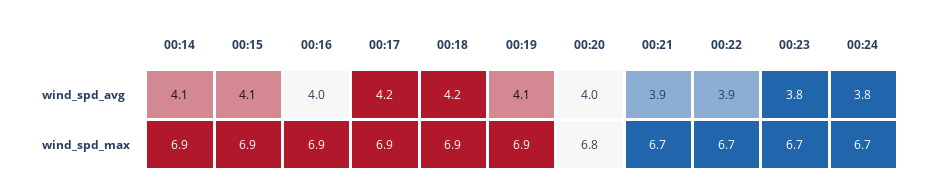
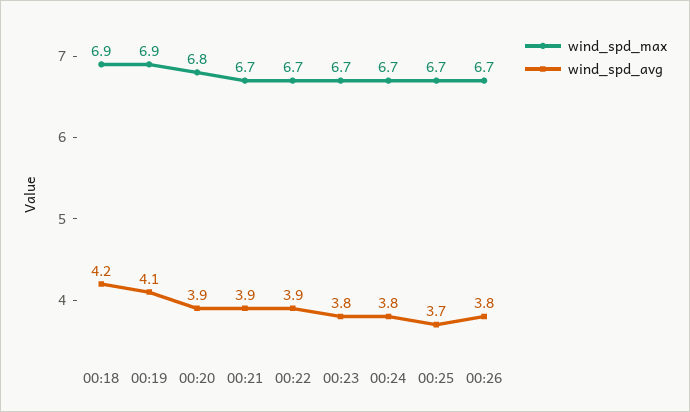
wind_spd_avg, 00:14: 4.1 -> none
wind_spd_avg, 00:15: 4.1 -> none
wind_spd_avg, 00:16: 4 -> none
wind_spd_avg, 00:17: 4.2 -> none
wind_spd_avg, 00:20: 4 -> 3.9
wind_spd_max, 00:14: 6.9 -> none
wind_spd_max, 00:15: 6.9 -> none
wind_spd_max, 00:16: 6.9 -> none
wind_spd_max, 00:17: 6.9 -> none
wind_spd_max, 00:25: none -> 6.7
wind_spd_avg, 00:25: none -> 3.7
wind_spd_max, 00:26: none -> 6.7
wind_spd_avg, 00:26: none -> 3.8

